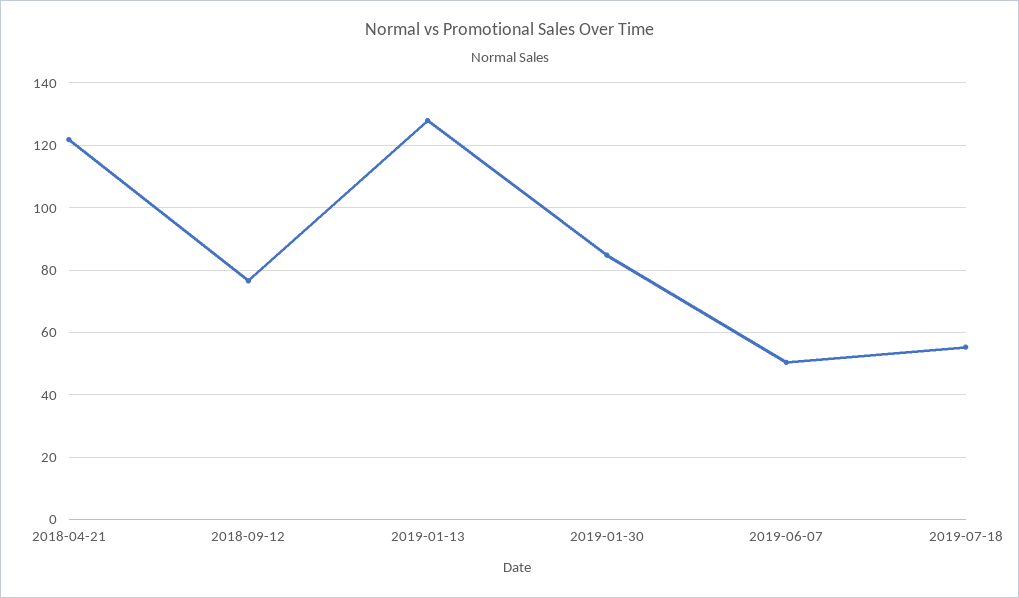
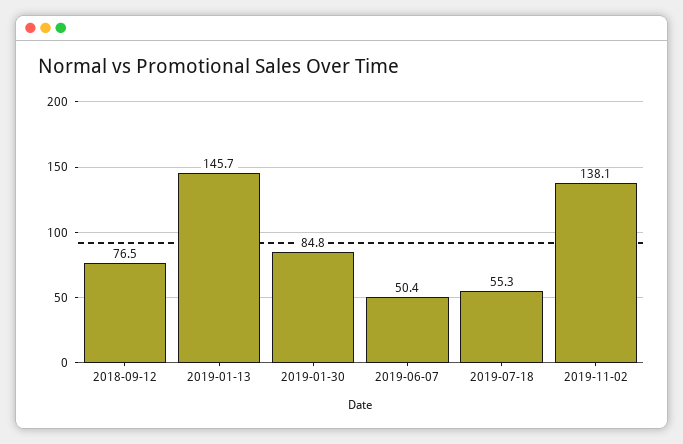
2018-04-21: 122 -> none
2019-01-13: 128 -> 145.7
2019-11-02: none -> 138.1

